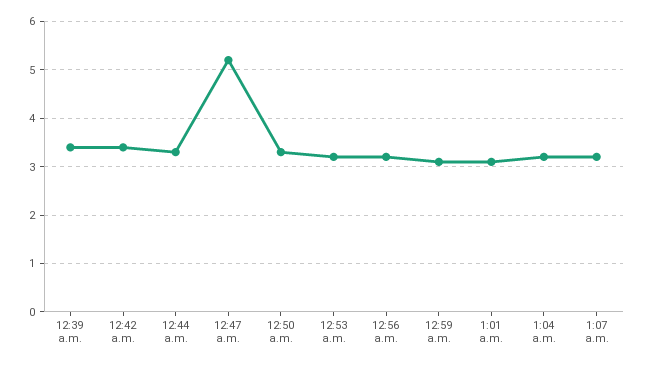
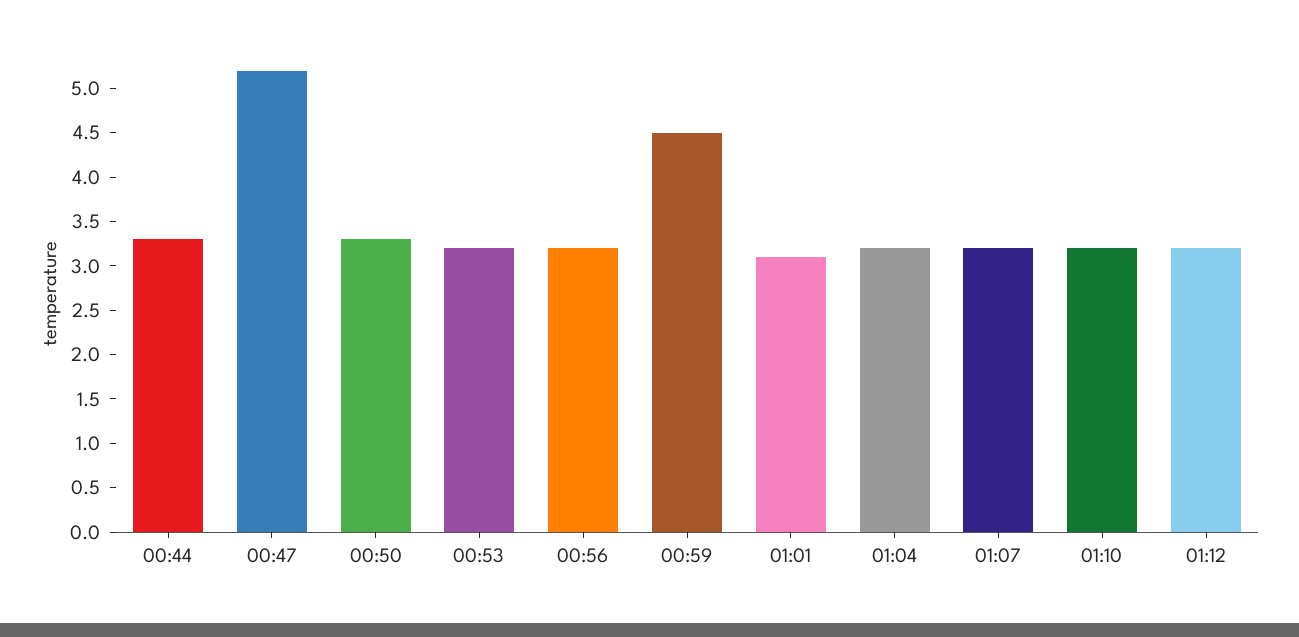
12:39 a.m.: 3.5 -> none
12:42 a.m.: 3.5 -> none
12:59 a.m.: 3 -> 4.5
01:10: none -> 3.2
01:12: none -> 3.2

